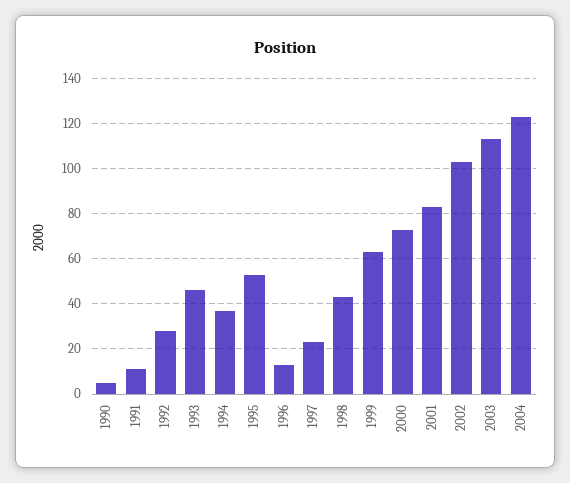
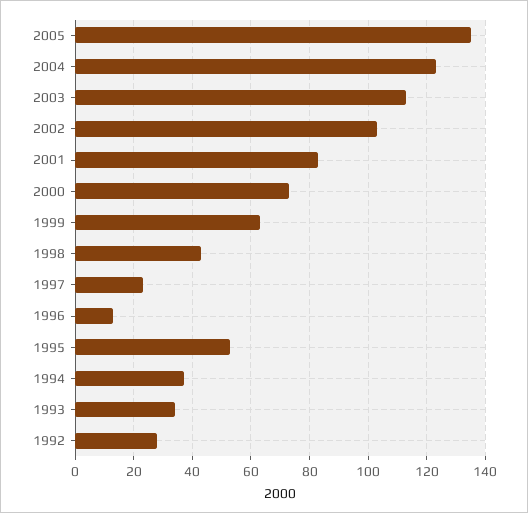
1990: 5 -> none
1991: 10 -> none
1993: 45 -> 35
2005: none -> 135

